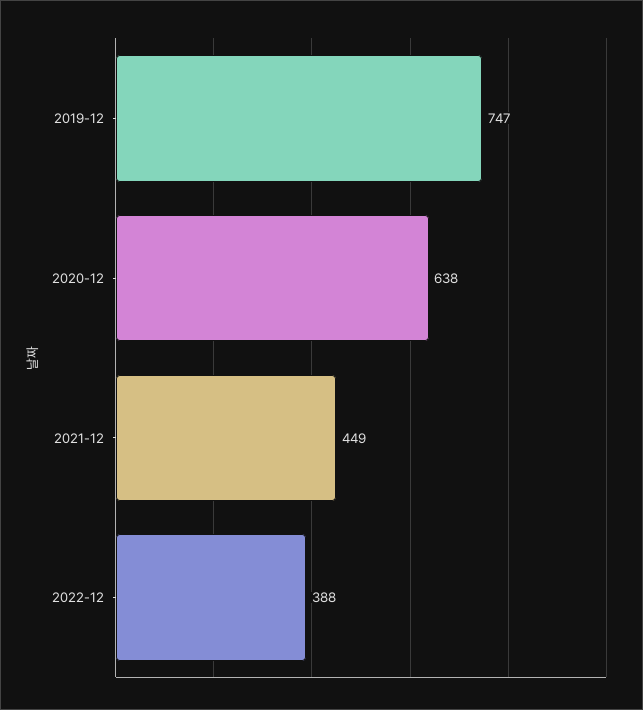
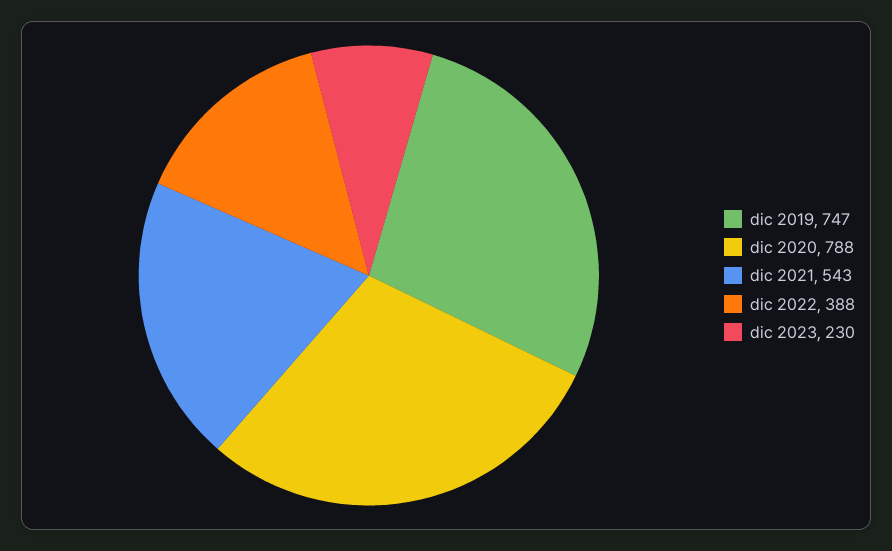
2020-12: 638 -> 788
2021-12: 449 -> 543
dic 2023: none -> 230

